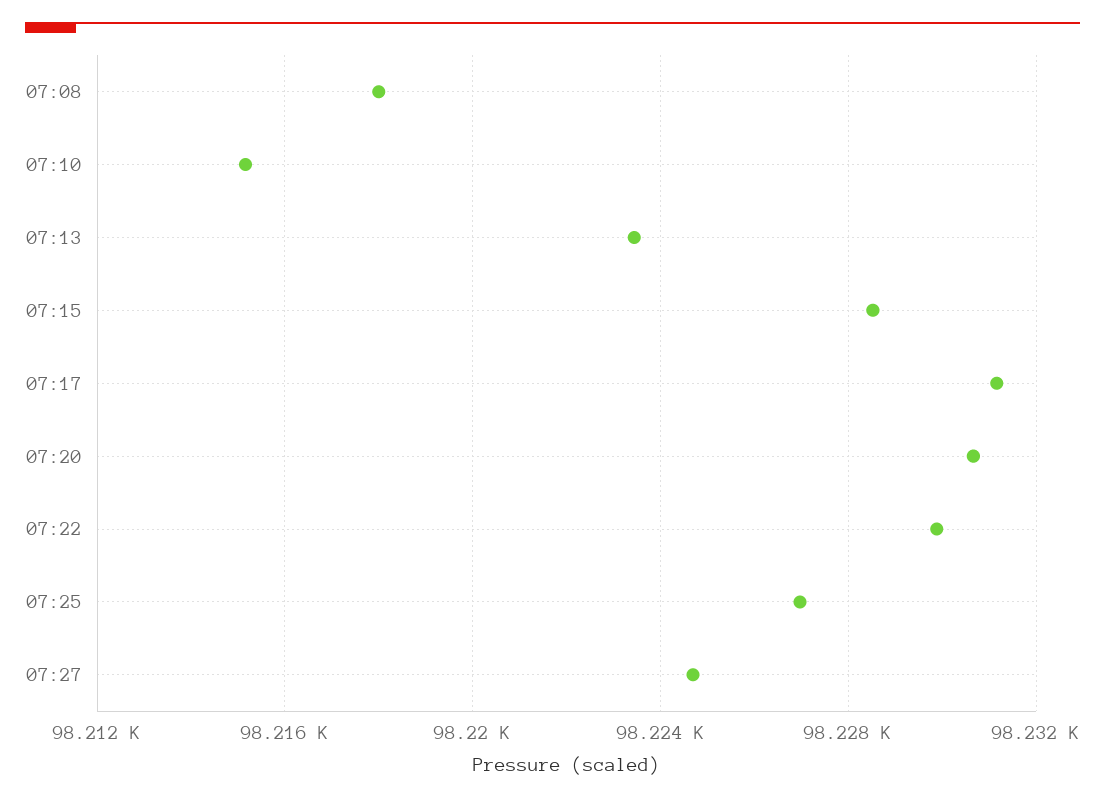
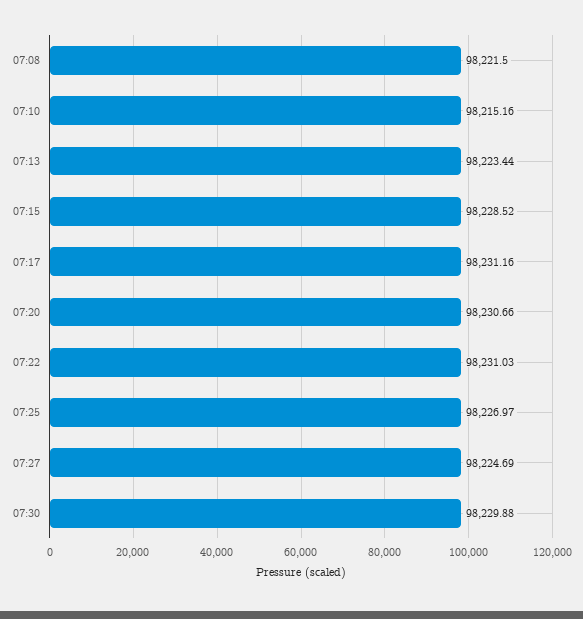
07:08: 98218 -> 98221.5
07:22: 98230 -> 98231.03
07:30: none -> 98229.88

